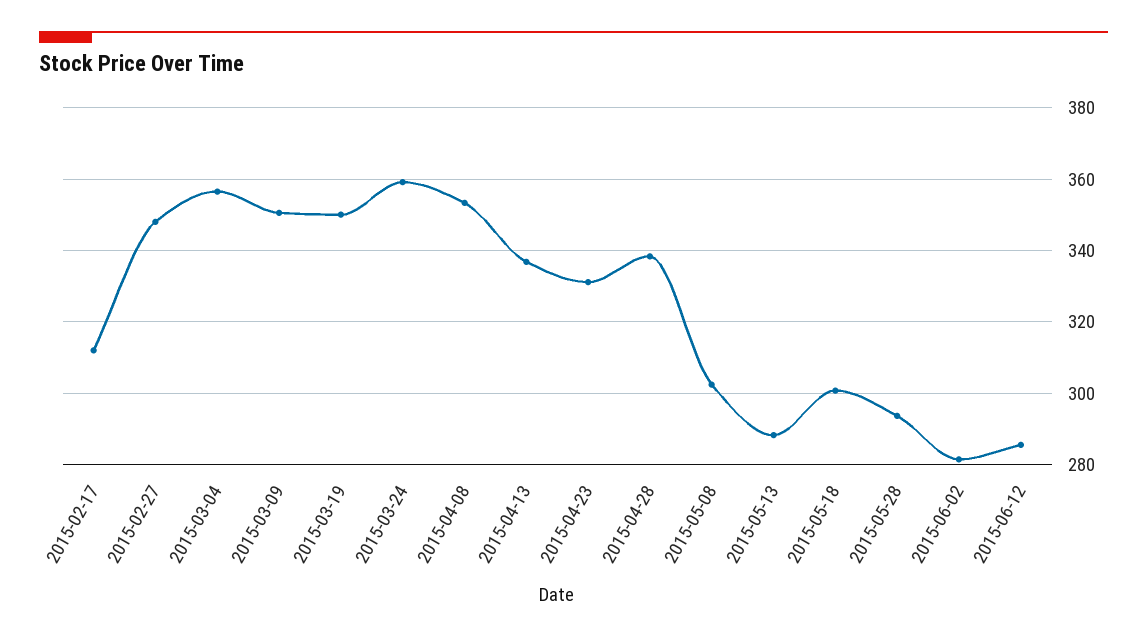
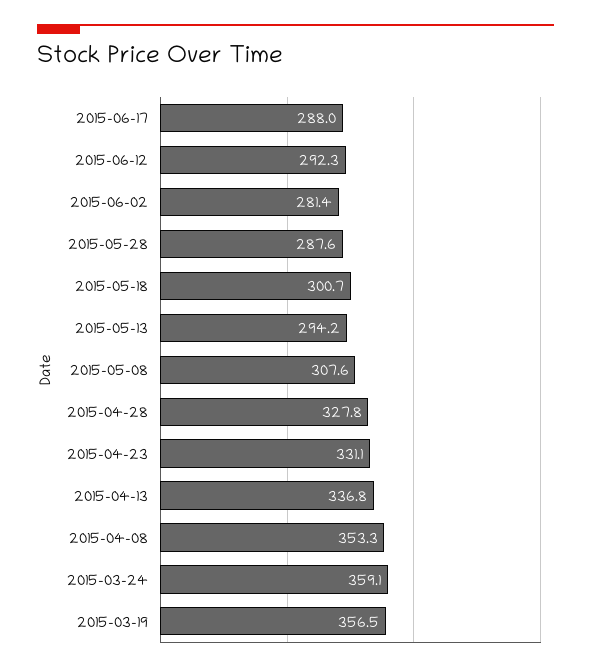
2015-02-17: 312 -> none
2015-02-27: 348 -> none
2015-03-04: 356 -> none
2015-03-09: 350 -> none
2015-03-19: 350 -> 356.5
2015-04-28: 338 -> 327.8
2015-05-08: 302 -> 307.6
2015-05-13: 288 -> 294.2
2015-05-28: 294 -> 287.6
2015-06-12: 286 -> 292.3
2015-06-17: none -> 288

